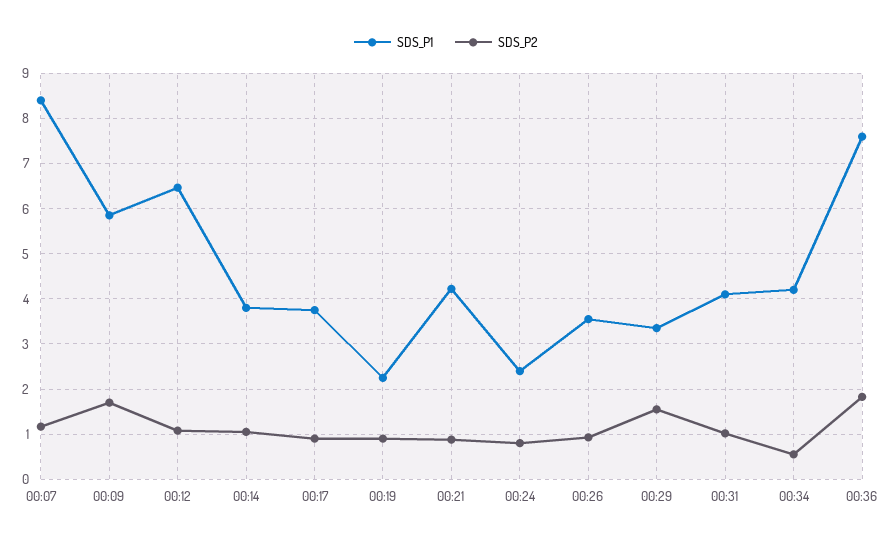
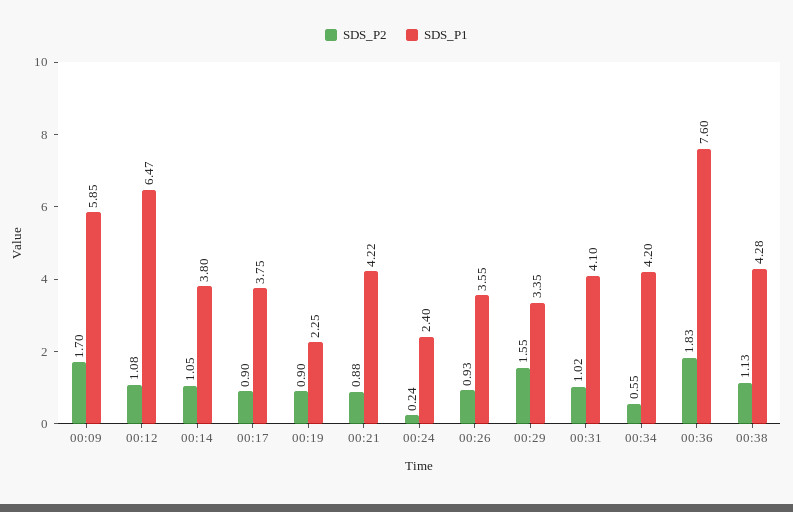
SDS_P1, 00:07: 8.4 -> none
SDS_P2, 00:07: 1.2 -> none
SDS_P2, 00:24: 0.8 -> 0.24
SDS_P2, 00:38: none -> 1.13
SDS_P1, 00:38: none -> 4.28

